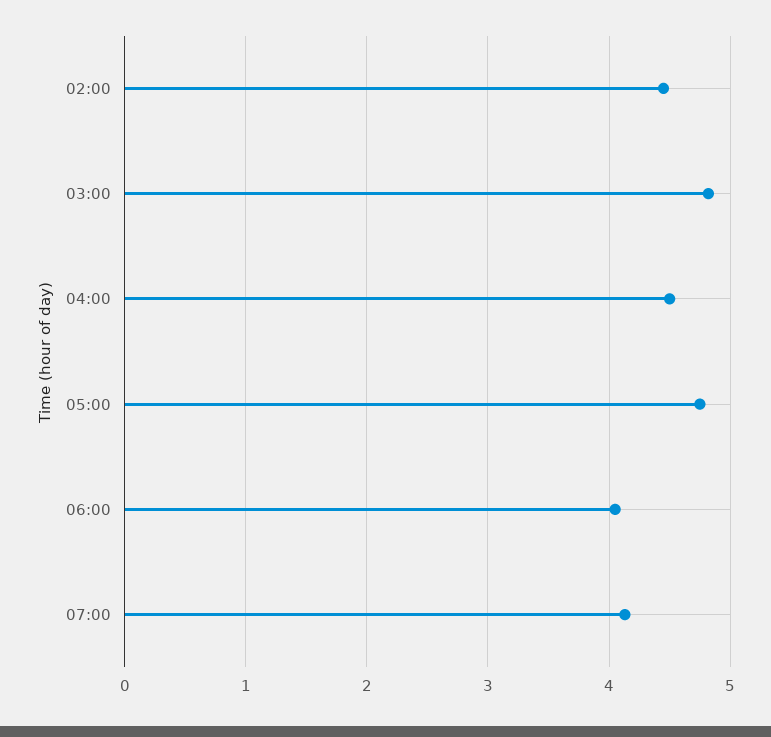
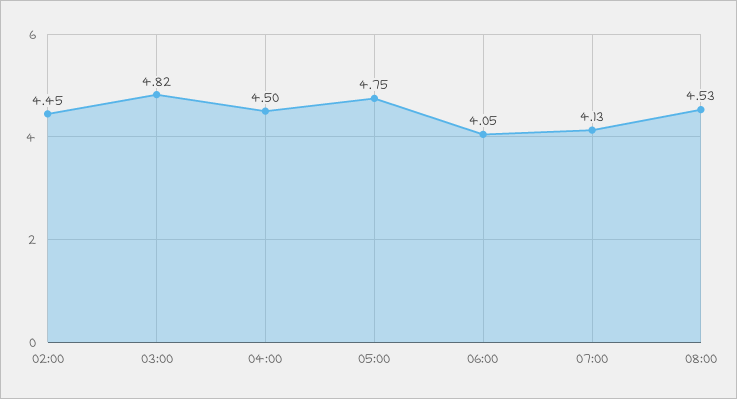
08:00: none -> 4.53

